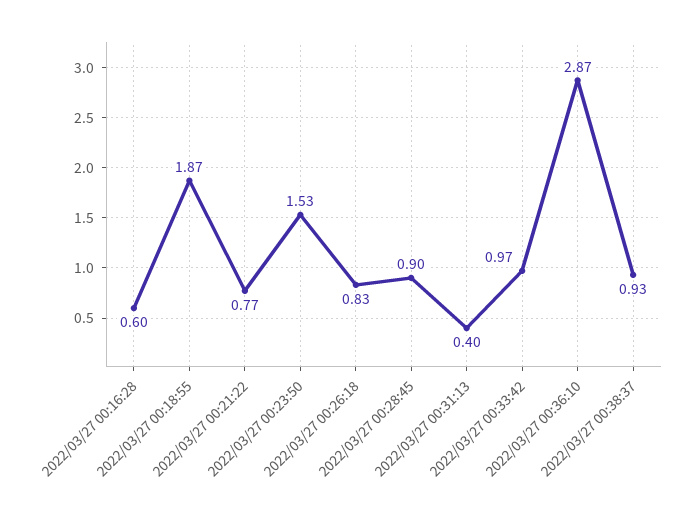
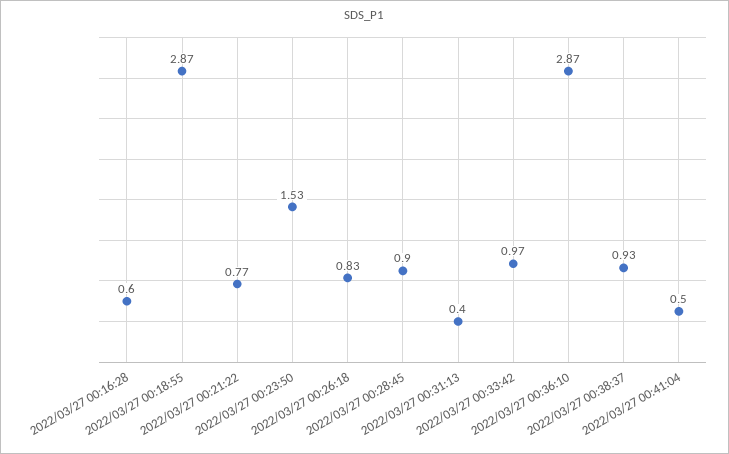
2022/03/27 00:18:55: 1.87 -> 2.87
2022/03/27 00:41:04: none -> 0.5

